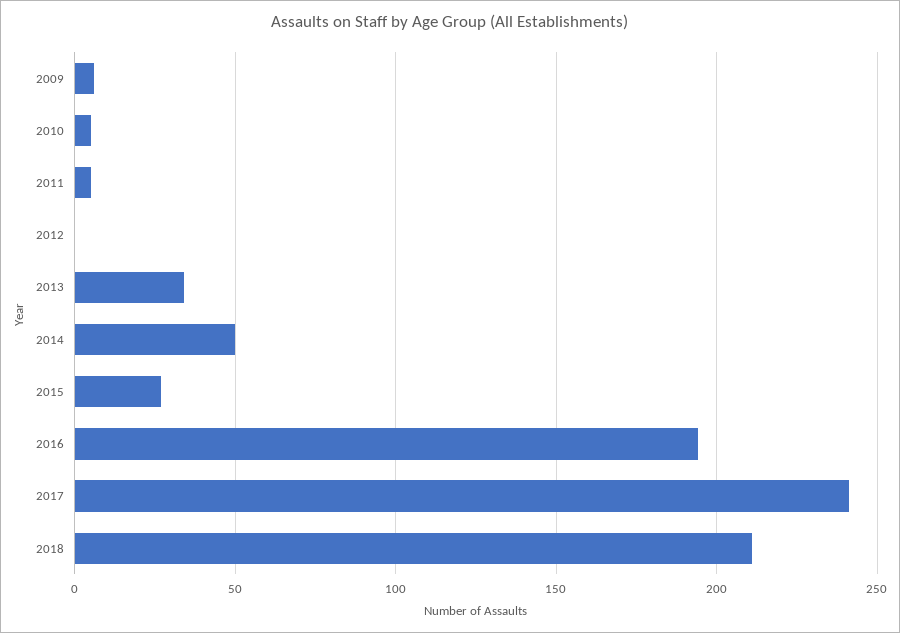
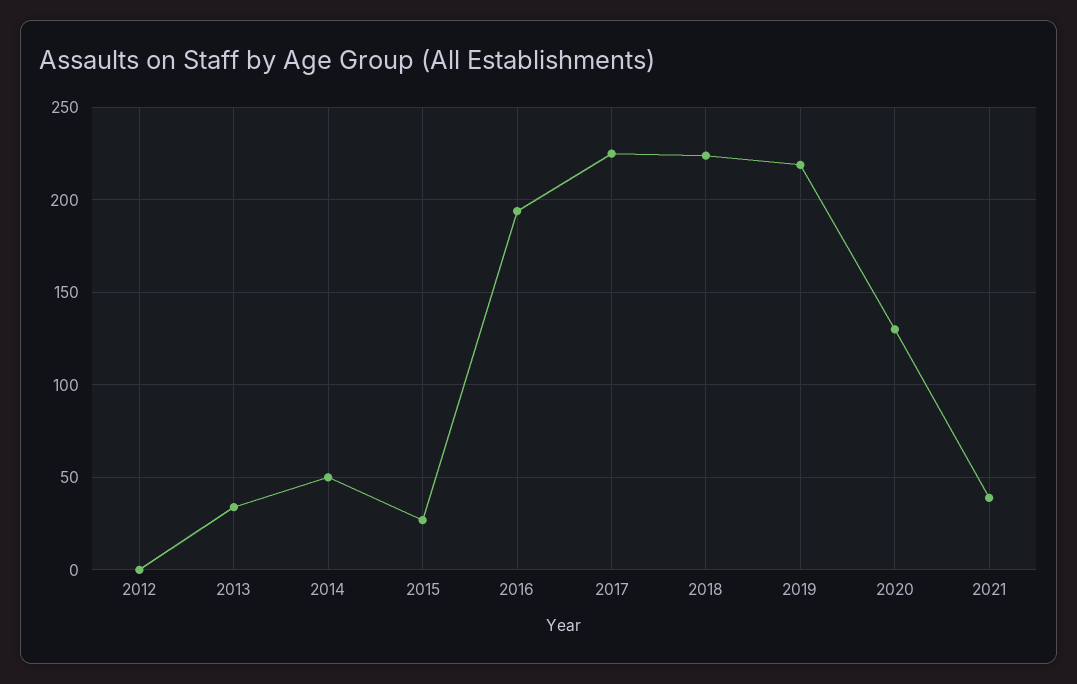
2009: 5 -> none
2010: 5 -> none
2011: 5 -> none
2017: 240 -> 225
2018: 210 -> 225
2019: none -> 220
2020: none -> 130
2021: none -> 40

